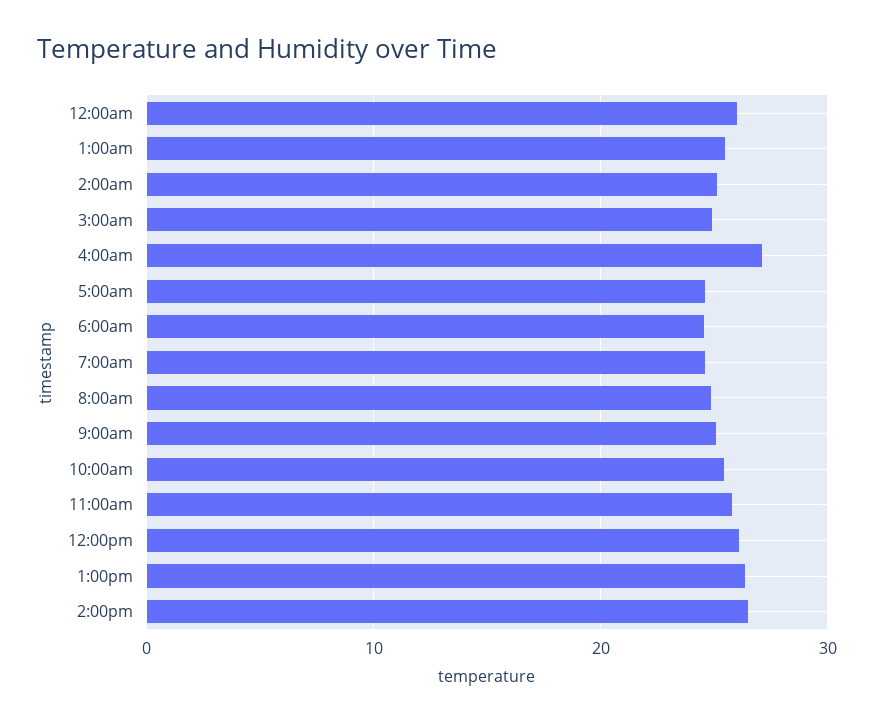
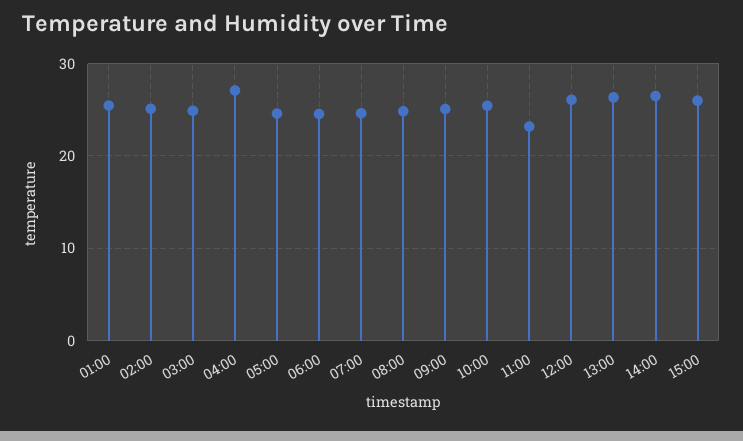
12:00am: 26 -> none
11:00am: 26 -> 23
15:00: none -> 26

